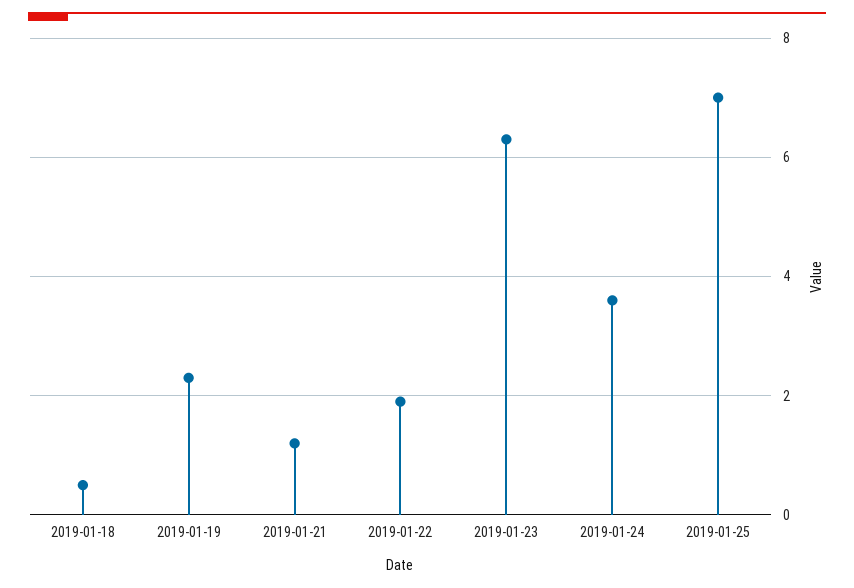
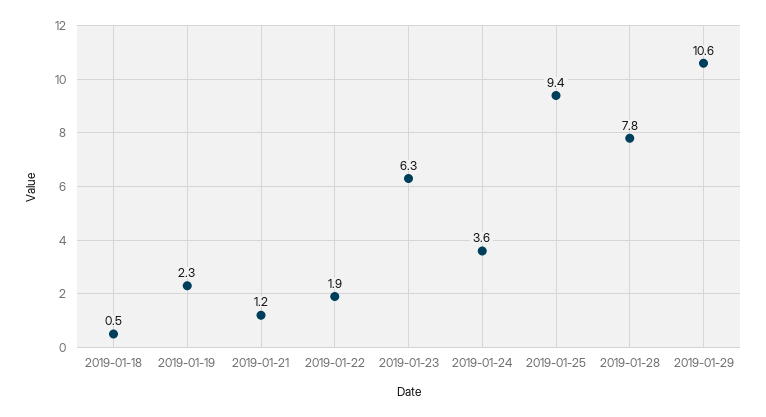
2019-01-25: 7 -> 9.4
2019-01-28: none -> 7.8
2019-01-29: none -> 10.6

